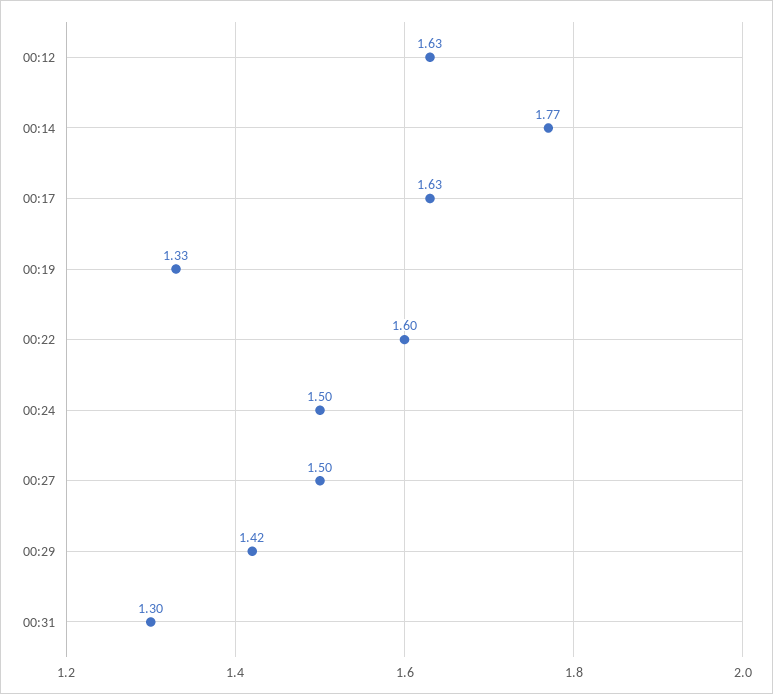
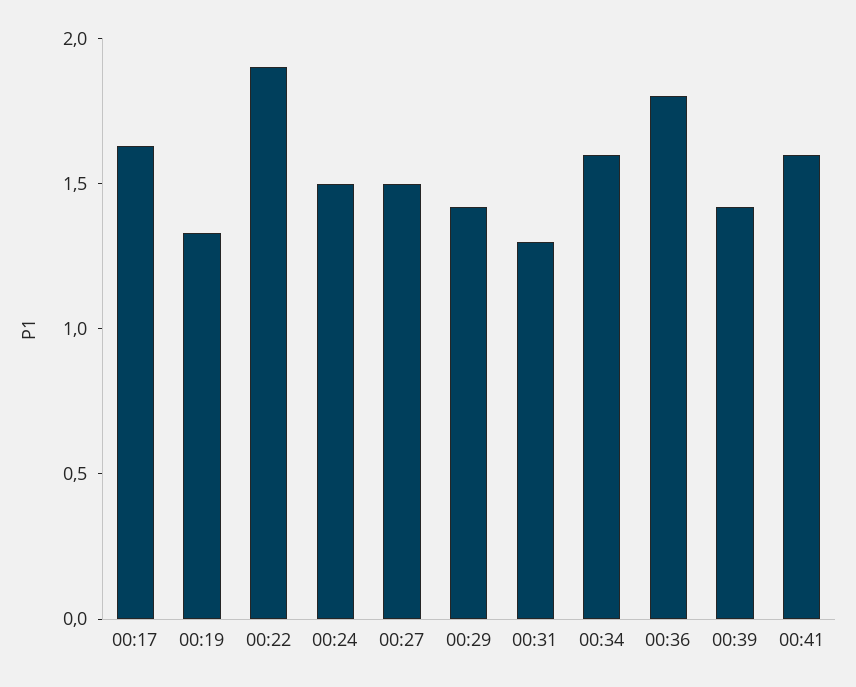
00:12: 1.63 -> none
00:14: 1.77 -> none
00:22: 1.6 -> 1.9
00:34: none -> 1.6
00:36: none -> 1.8
00:39: none -> 1.4
00:41: none -> 1.6

